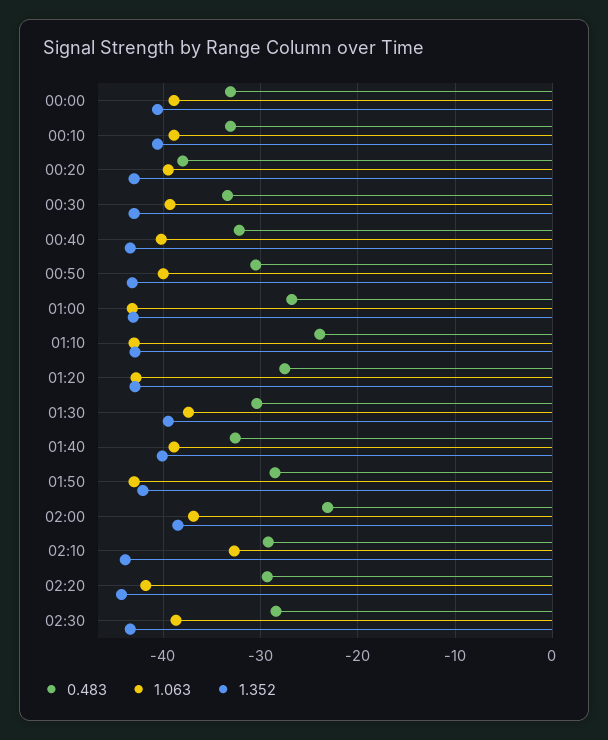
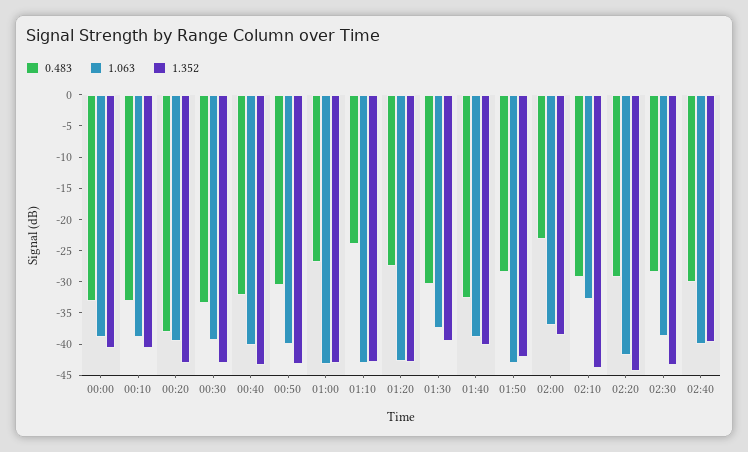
0.483, 02:40: none -> -30
1.063, 02:40: none -> -40
1.352, 02:40: none -> -40

